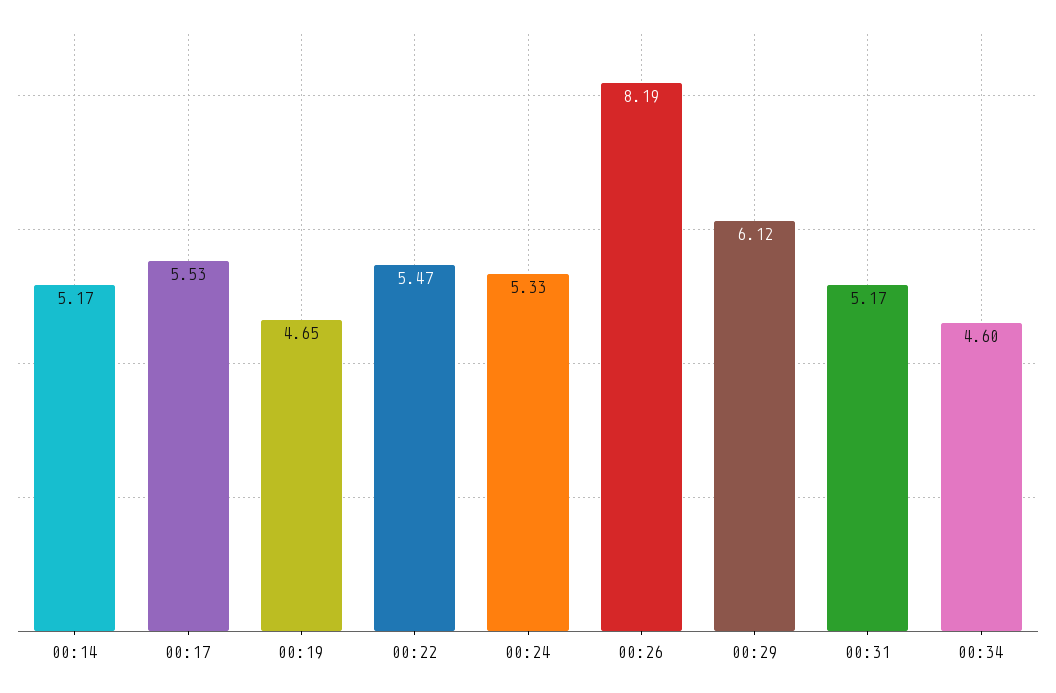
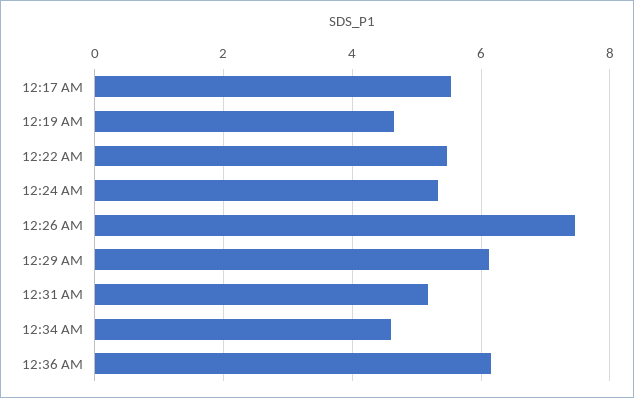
00:14: 5.17 -> none
00:26: 8.19 -> 7.4
12:36 AM: none -> 6.2

